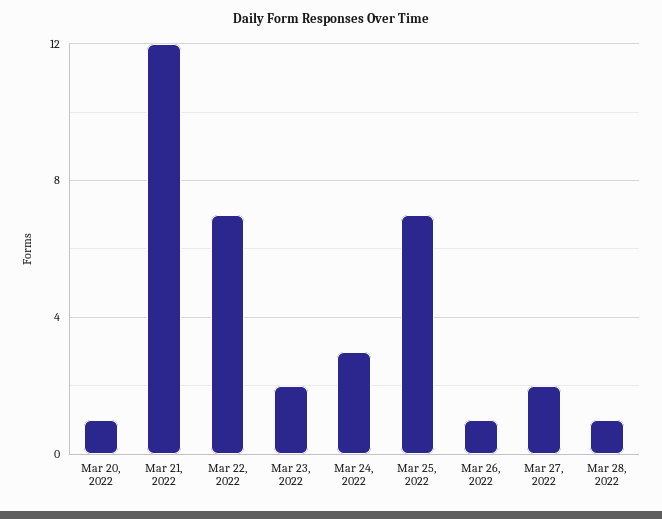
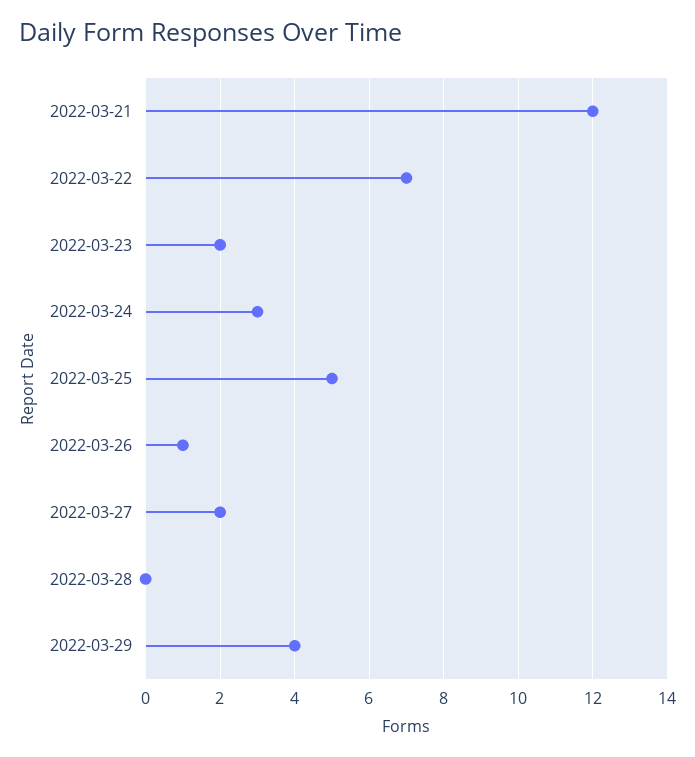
Mar 20, 2022: 1 -> none
Mar 25, 2022: 7 -> 5
Mar 28, 2022: 1 -> 0
2022-03-29: none -> 4

